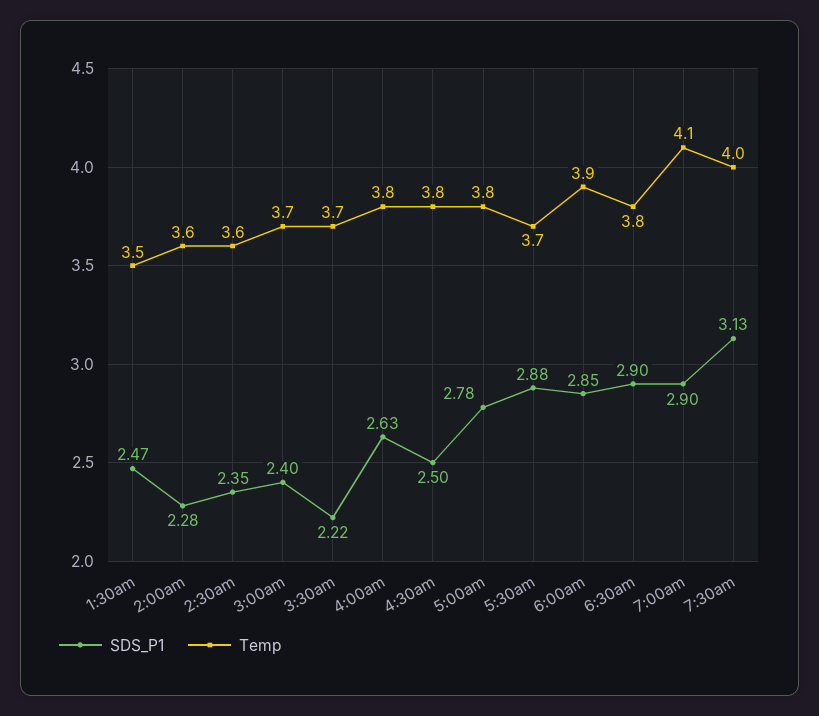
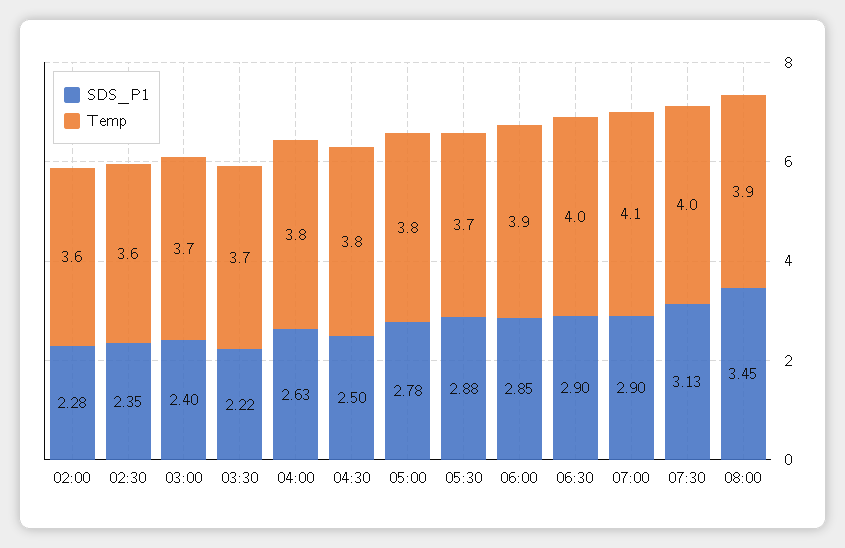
SDS_P1, 1:30am: 2.47 -> none
Temp, 1:30am: 3.5 -> none
Temp, 6:30am: 3.8 -> 4
SDS_P1, 08:00: none -> 3.45
Temp, 08:00: none -> 3.9

